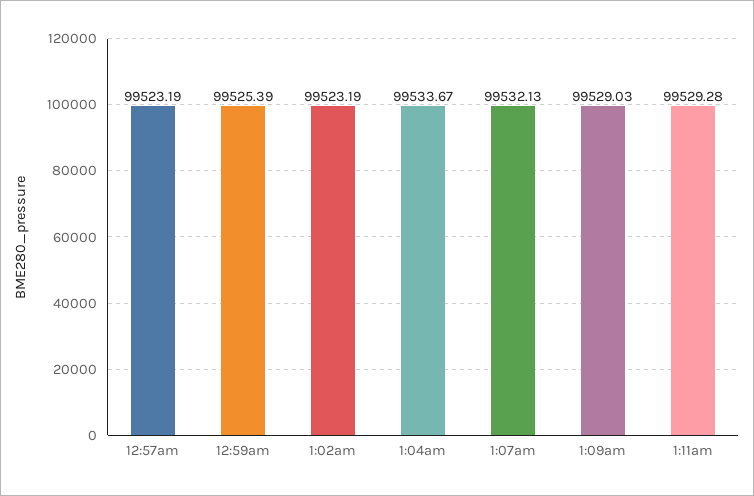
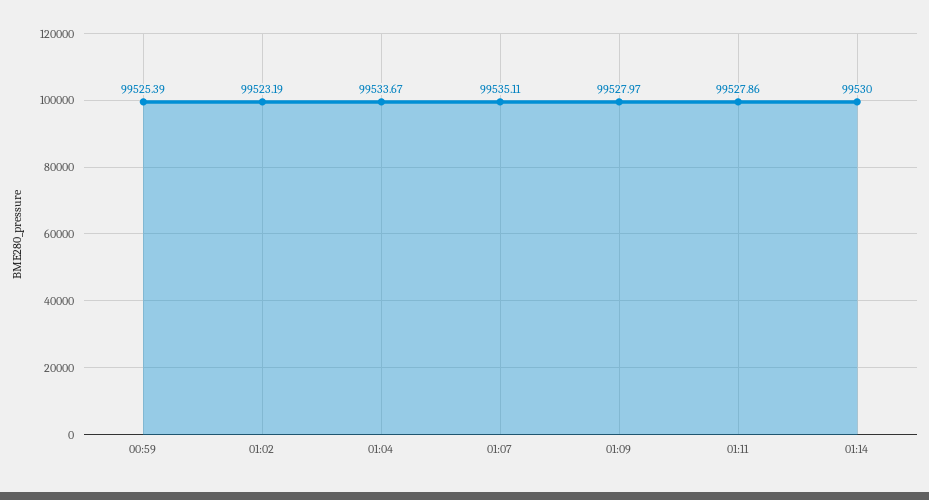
12:57am: 99523.19 -> none
1:07am: 99532.13 -> 99535.11
1:09am: 99529.03 -> 99527.97
1:11am: 99529.28 -> 99527.86
01:14: none -> 99530

